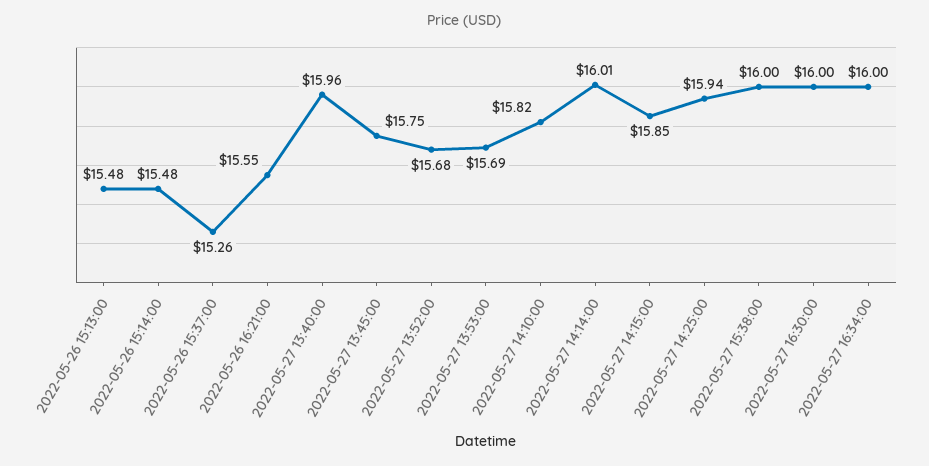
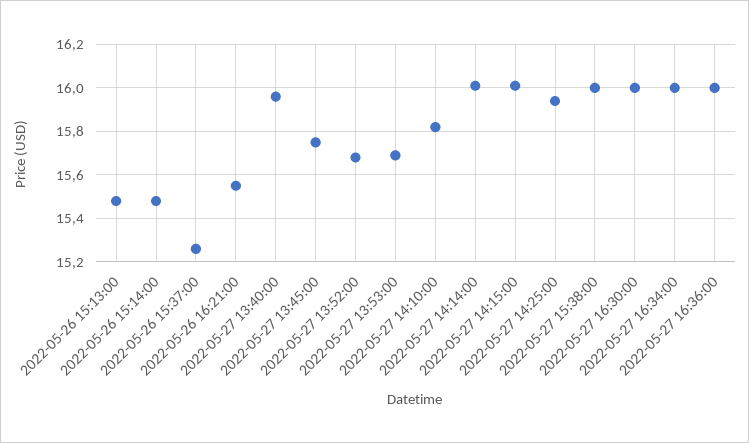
2022-05-27 14:15:00: 15.85 -> 16
2022-05-27 16:36:00: none -> 16

